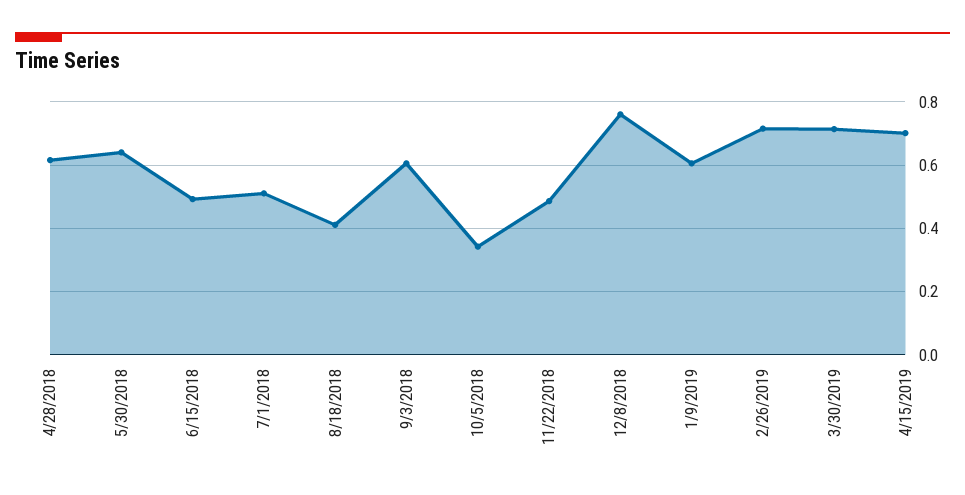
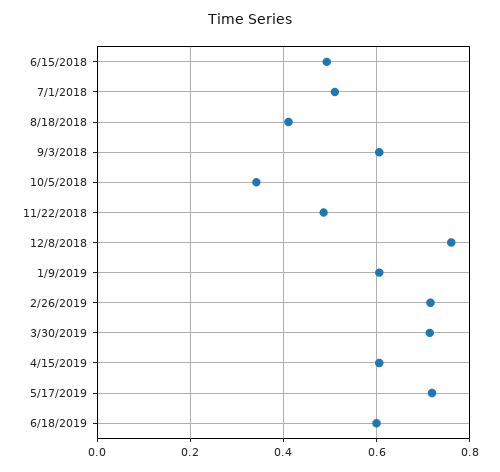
4/28/2018: 0.62 -> none
5/30/2018: 0.64 -> none
4/15/2019: 0.7 -> 0.6
5/17/2019: none -> 0.72
6/18/2019: none -> 0.6

